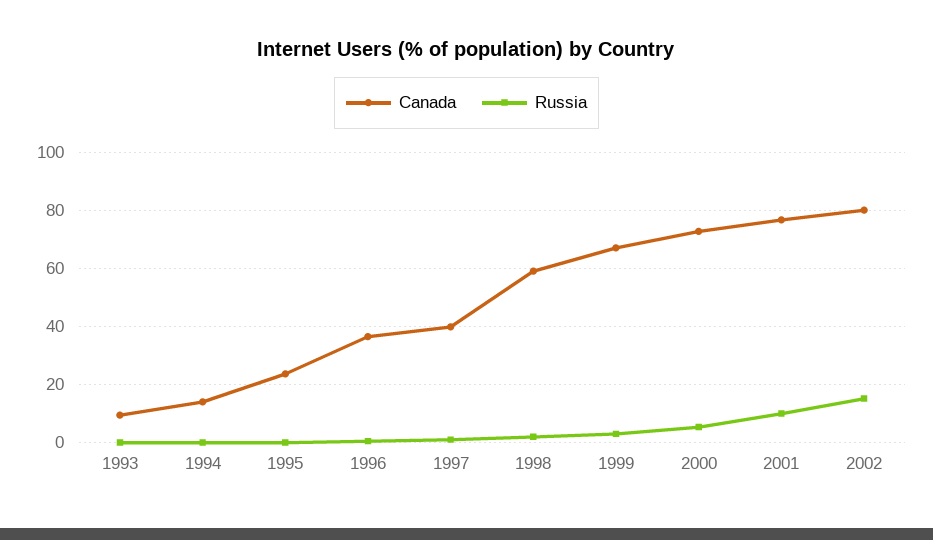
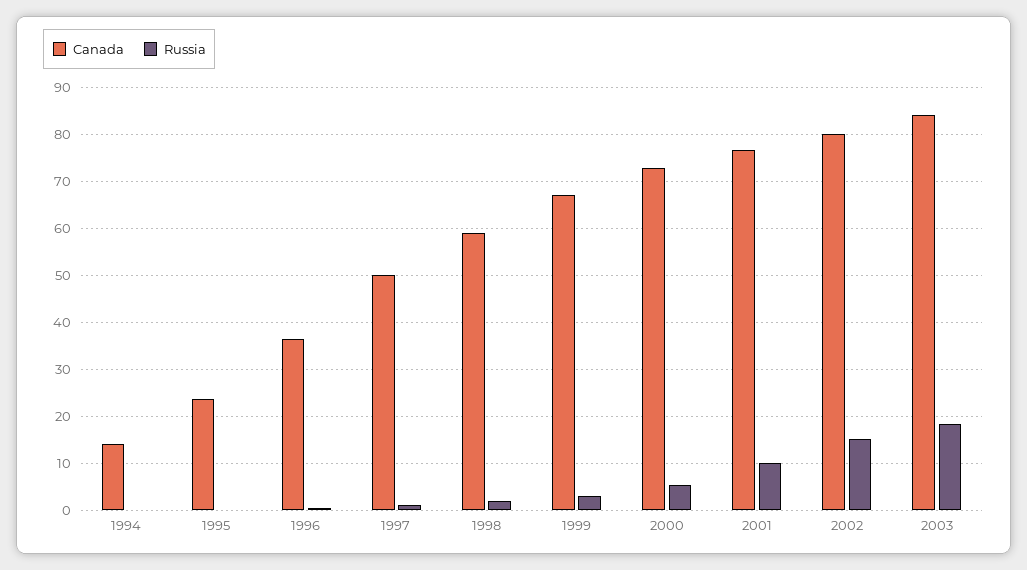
Canada, 1993: 10 -> none
Russia, 1993: 0 -> none
Canada, 1997: 40 -> 50
Canada, 2003: none -> 84
Russia, 2003: none -> 18

